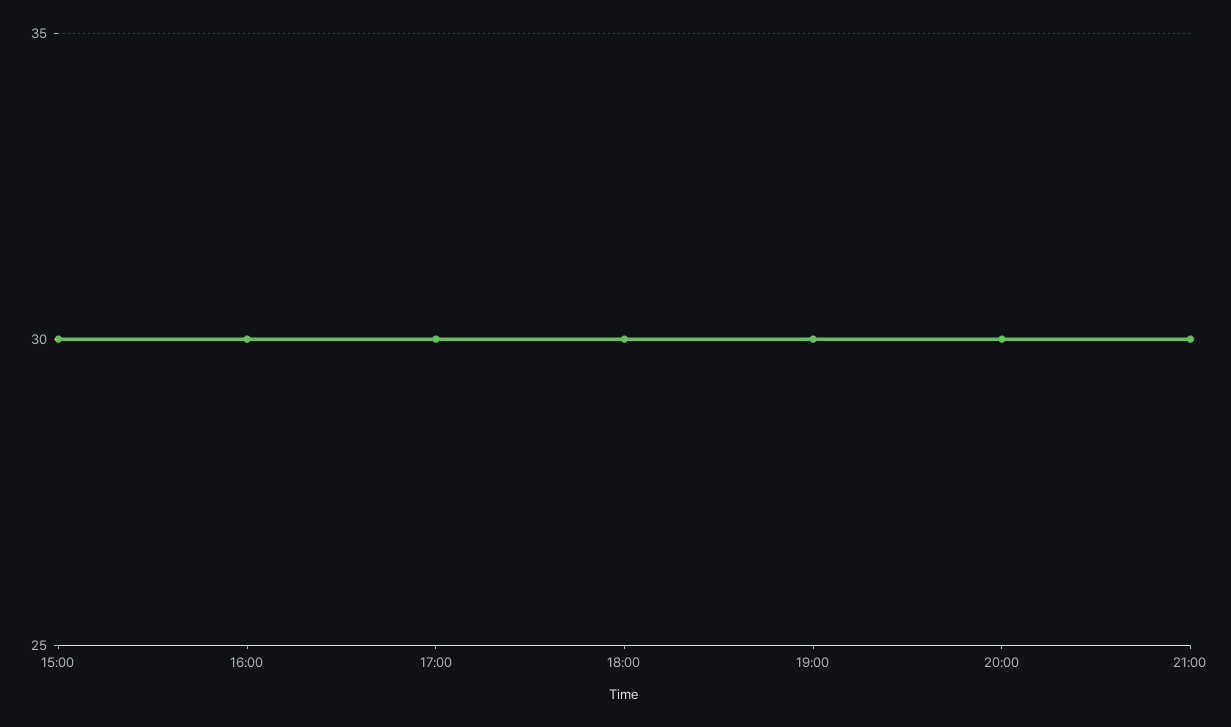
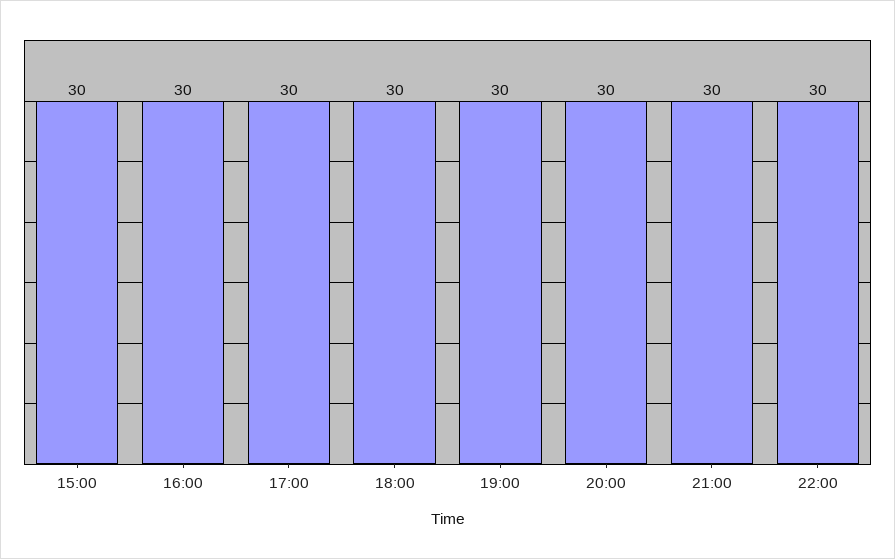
22:00: none -> 30

